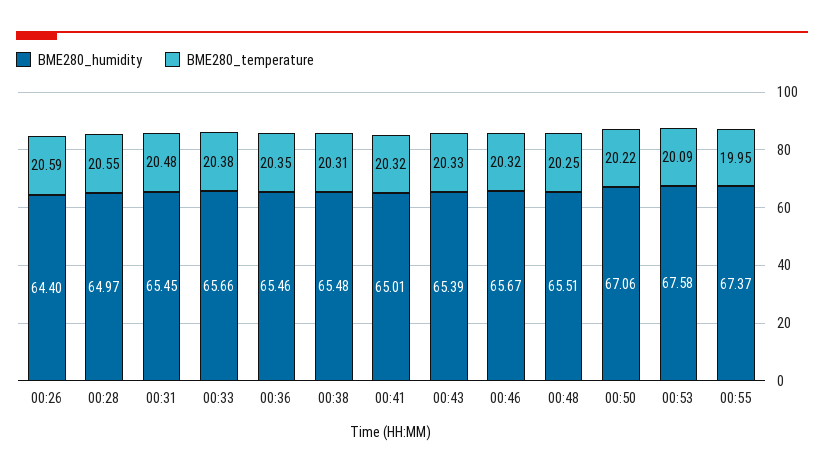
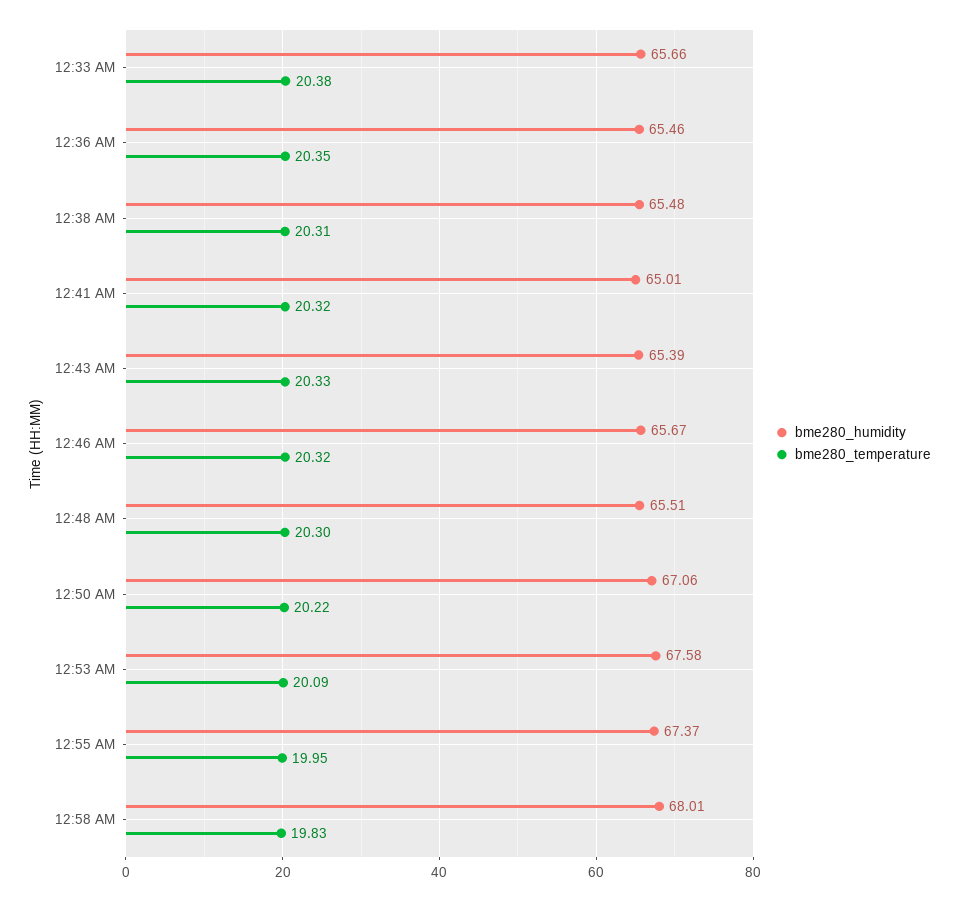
BME280_humidity, 00:26: 64.4 -> none
BME280_temperature, 00:26: 20.59 -> none
BME280_humidity, 00:28: 64.97 -> none
BME280_temperature, 00:28: 20.55 -> none
BME280_humidity, 00:31: 65.45 -> none
BME280_temperature, 00:31: 20.48 -> none
BME280_temperature, 00:48: 20.25 -> 20.3
BME280_humidity, 12:58 AM: none -> 68.01
BME280_temperature, 12:58 AM: none -> 19.83

